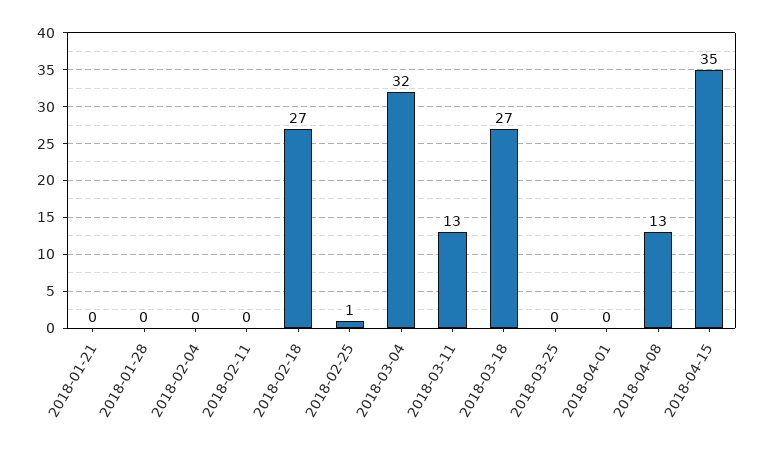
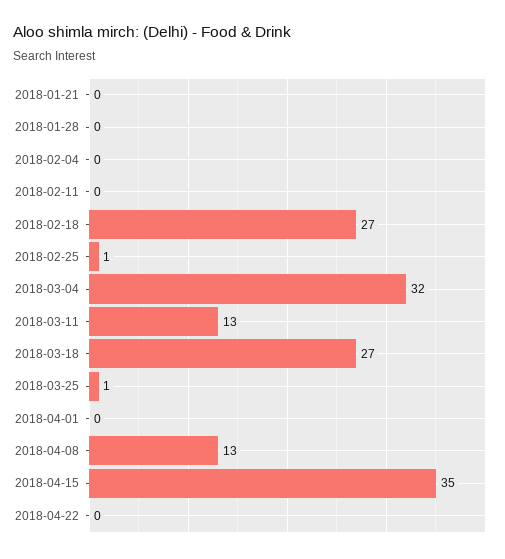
2018-03-25: 0 -> 1
2018-04-22: none -> 0

